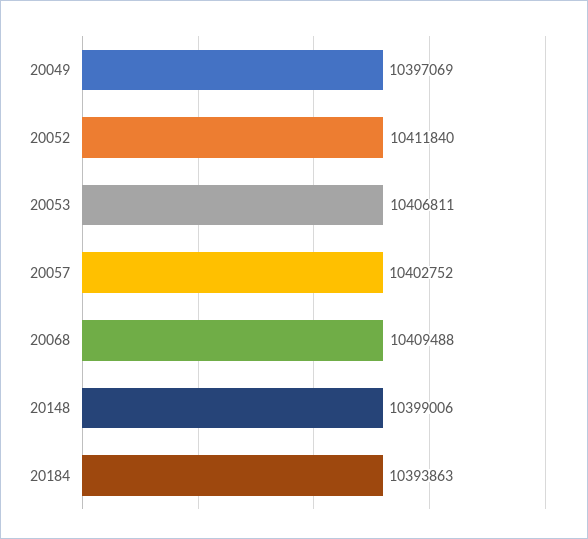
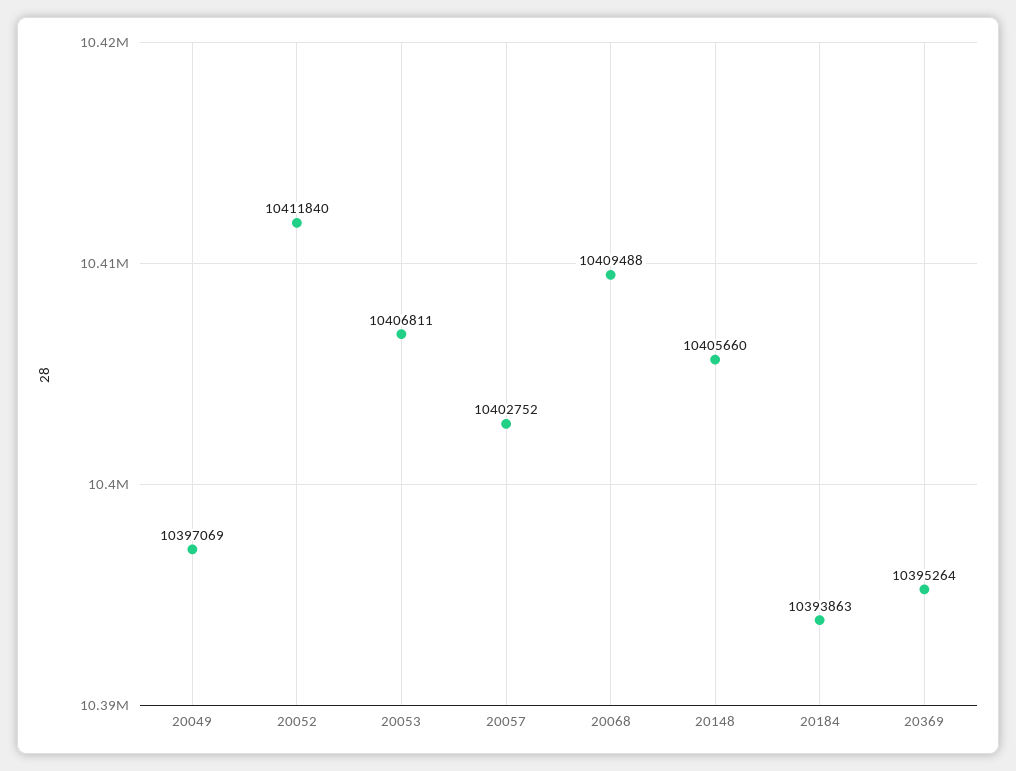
20148: 10399006 -> 10405660
20369: none -> 10395264

